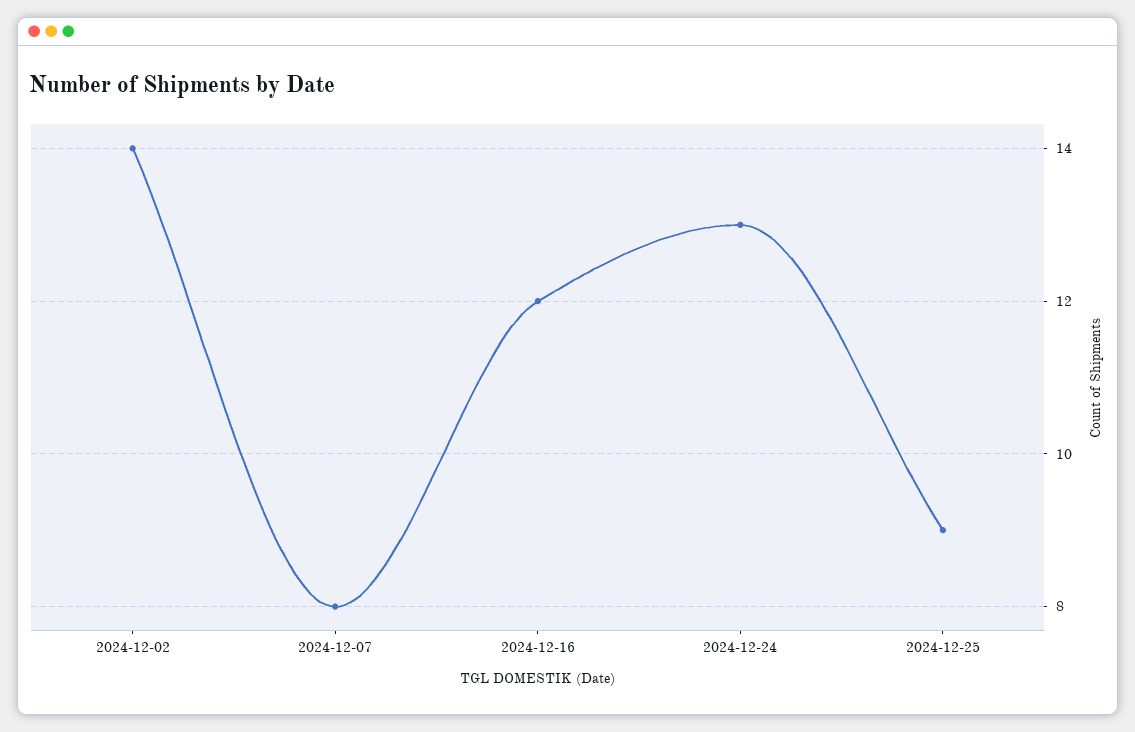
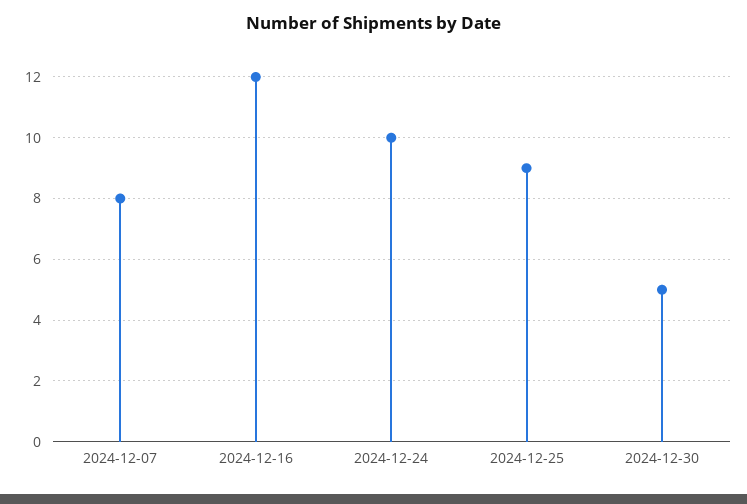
2024-12-02: 14 -> none
2024-12-24: 13 -> 10
2024-12-30: none -> 5

